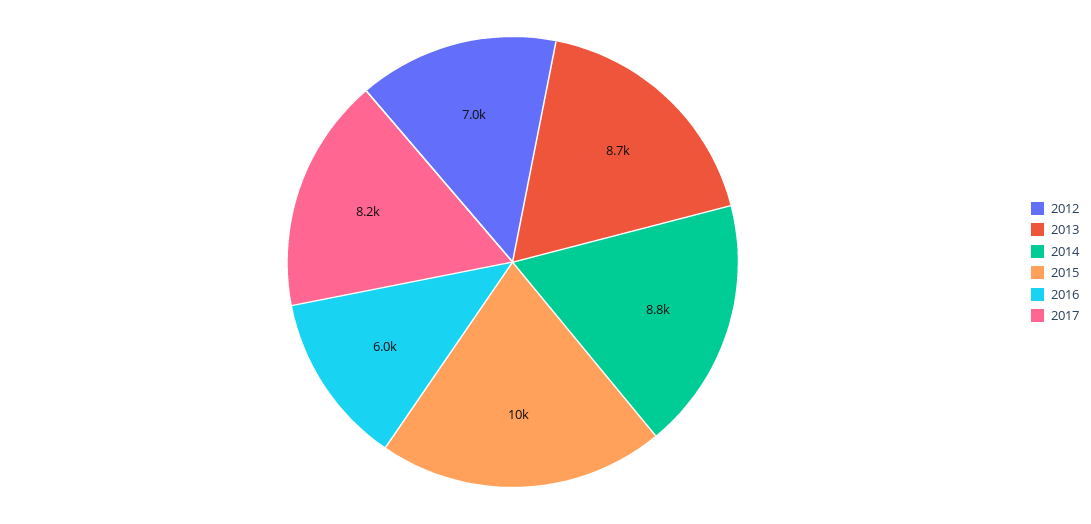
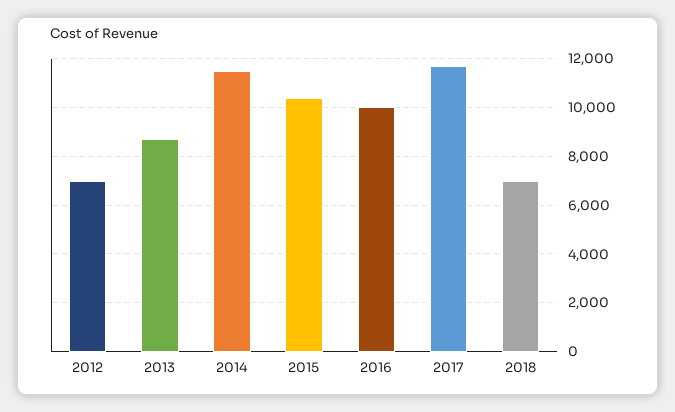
2014: 8800 -> 11500
2016: 6000 -> 10000
2017: 8200 -> 11750
2018: none -> 7000

